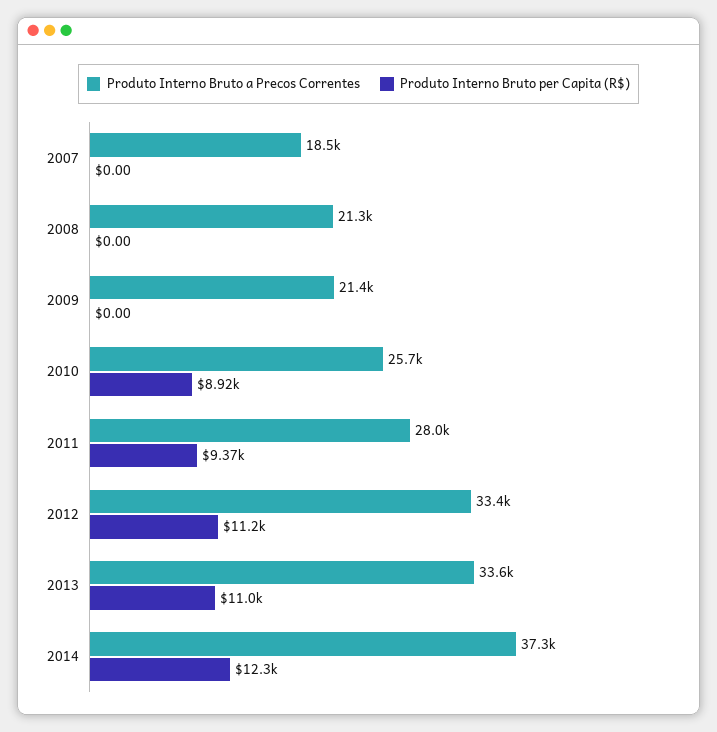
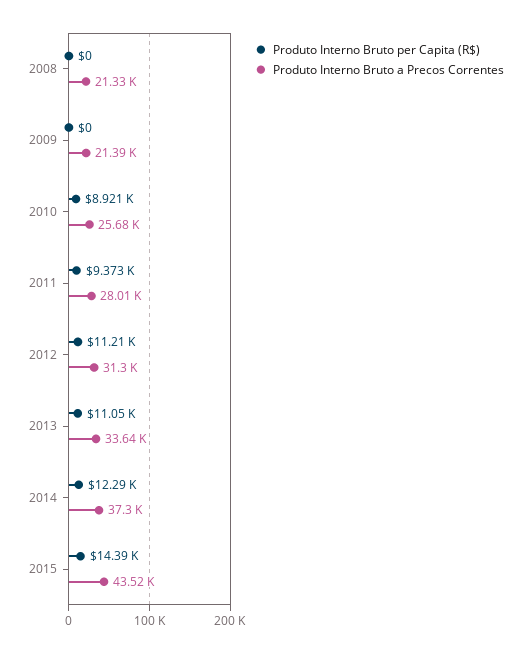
Produto Interno Bruto a Precos Correntes, 2007: 18500 -> none
Produto Interno Bruto per Capita (R$), 2007: 0 -> none
Produto Interno Bruto a Precos Correntes, 2012: 33400 -> 31300
Produto Interno Bruto per Capita (R$), 2015: none -> 14390
Produto Interno Bruto a Precos Correntes, 2015: none -> 43520

